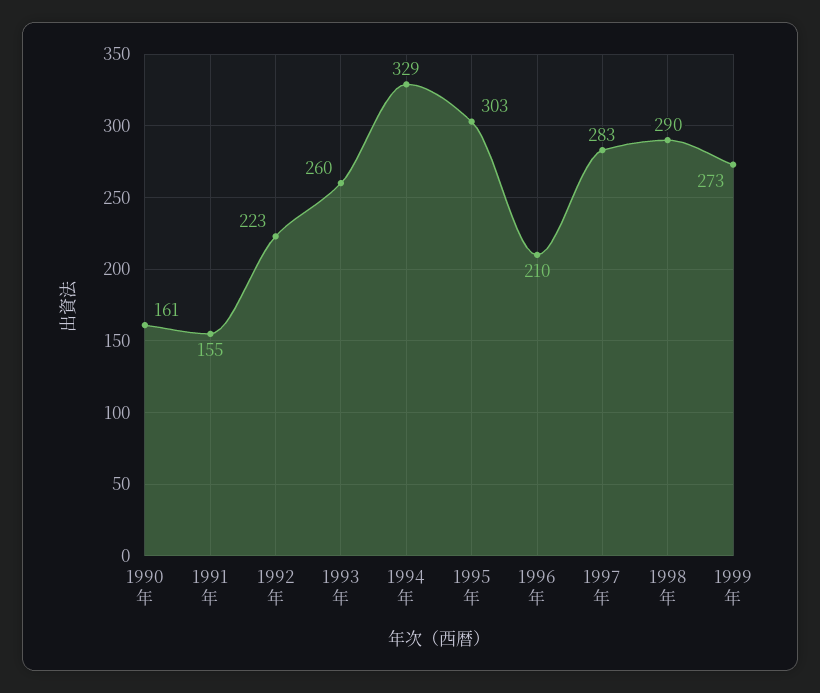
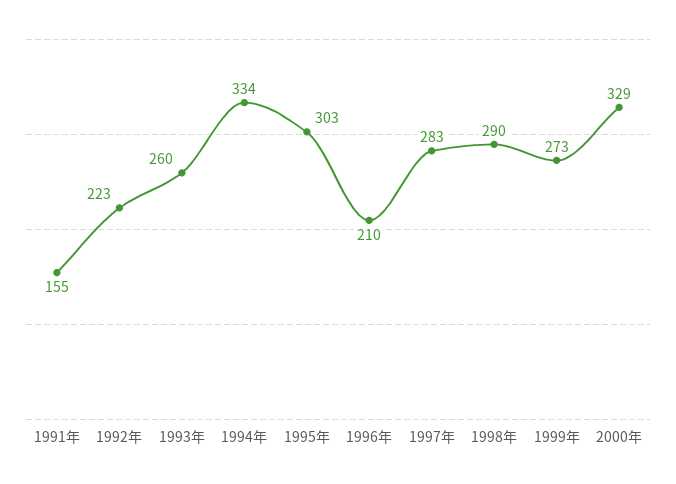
1990年: 161 -> none
1994年: 329 -> 334
2000年: none -> 329

